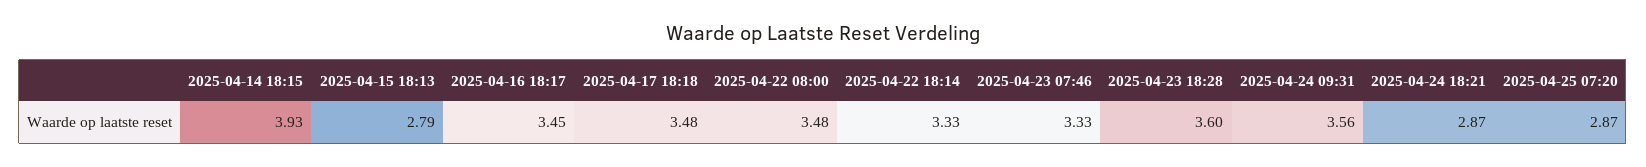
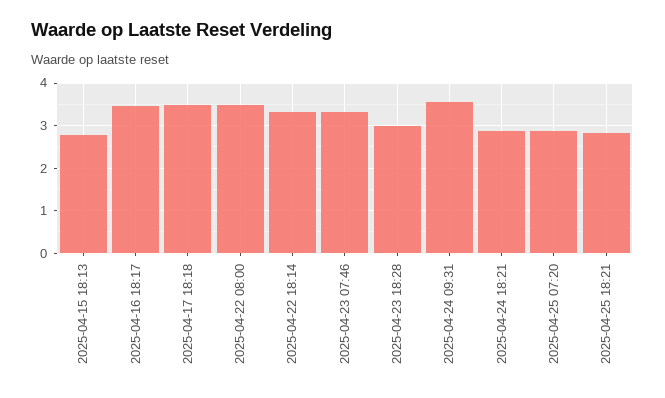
2025-04-14 18:15: 3.93 -> none
2025-04-23 18:28: 3.6 -> 3
2025-04-25 18:21: none -> 2.8

